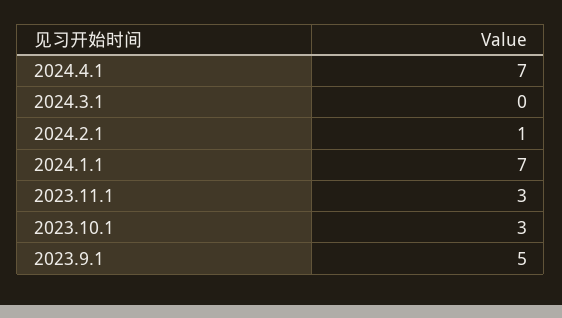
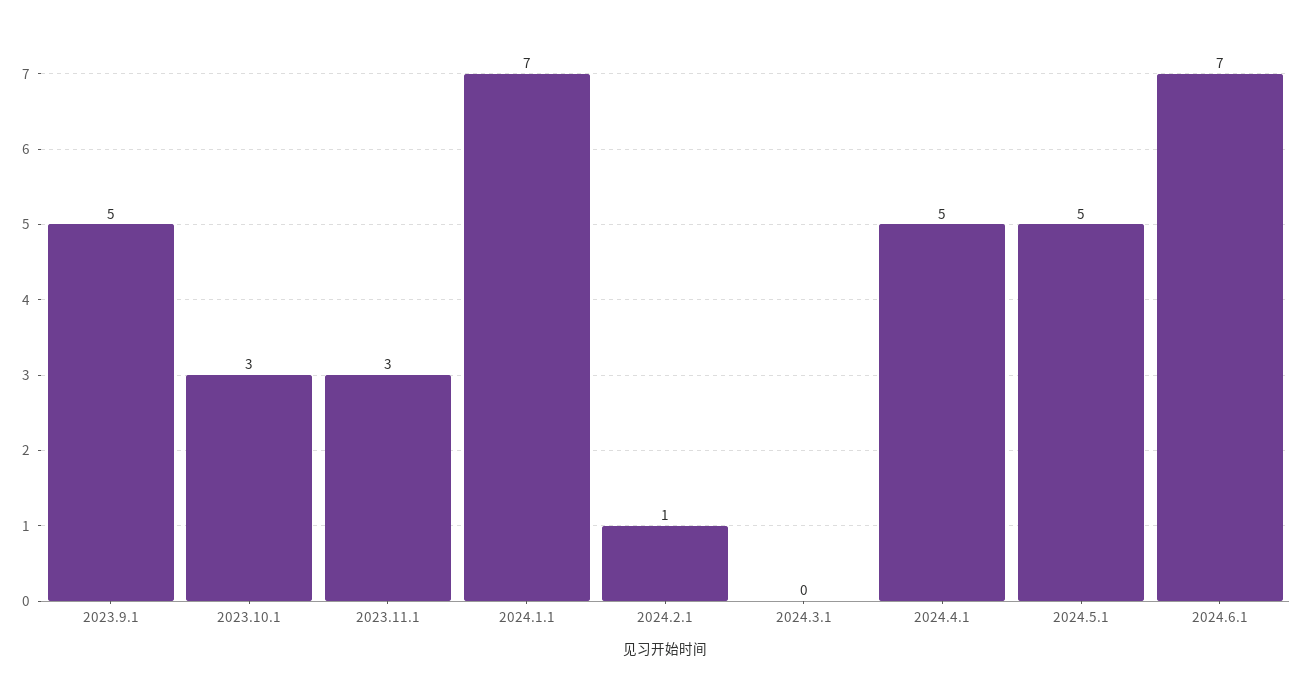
2024.4.1: 7 -> 5
2024.5.1: none -> 5
2024.6.1: none -> 7

